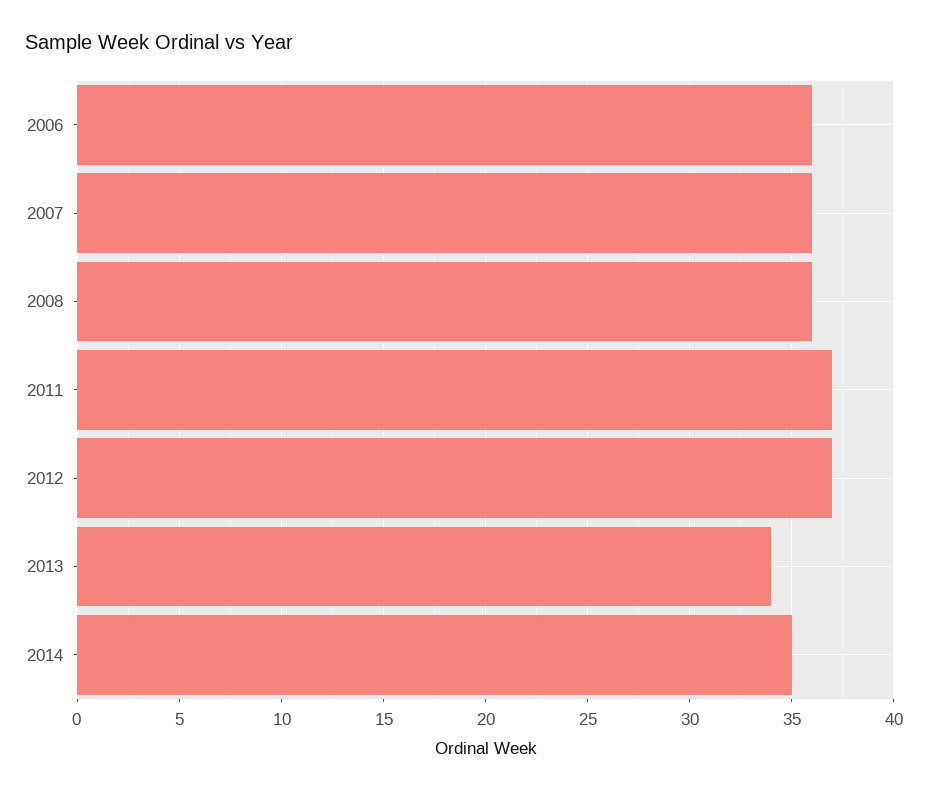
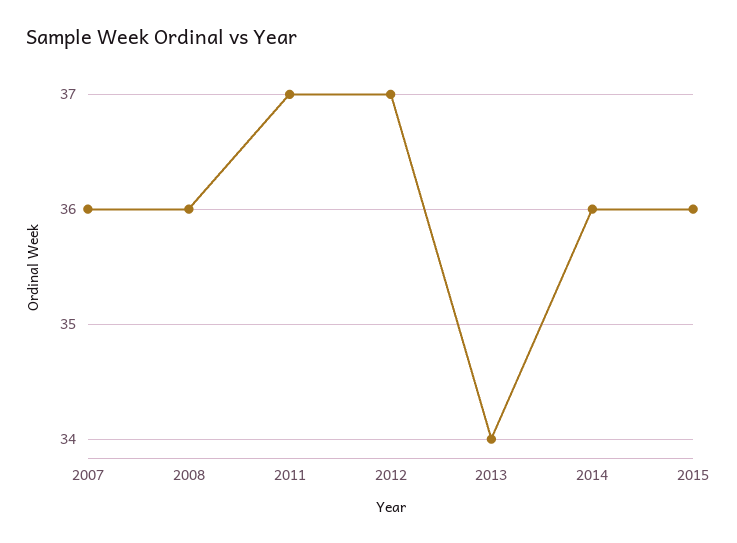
2006: 36 -> none
2014: 35 -> 36
2015: none -> 36

